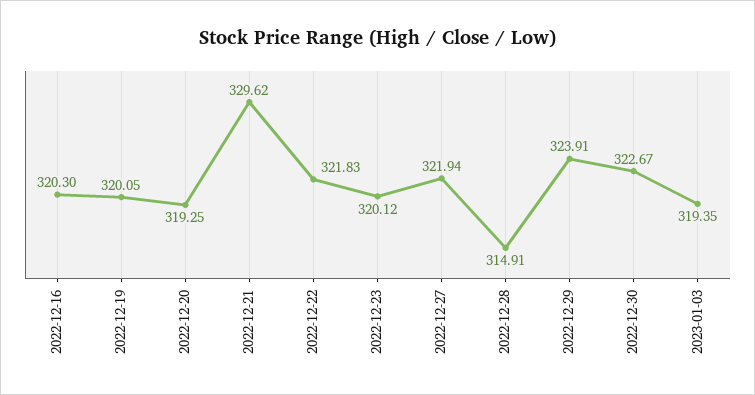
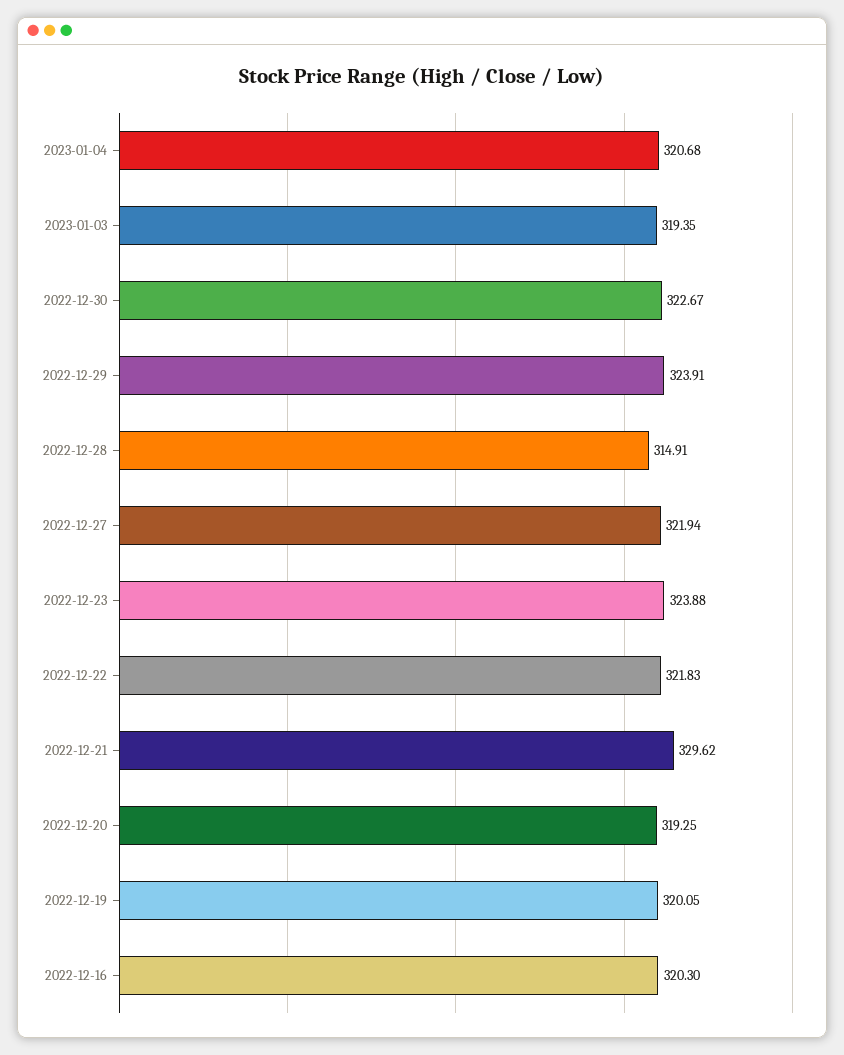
2022-12-23: 320.12 -> 323.88
2023-01-04: none -> 320.68

